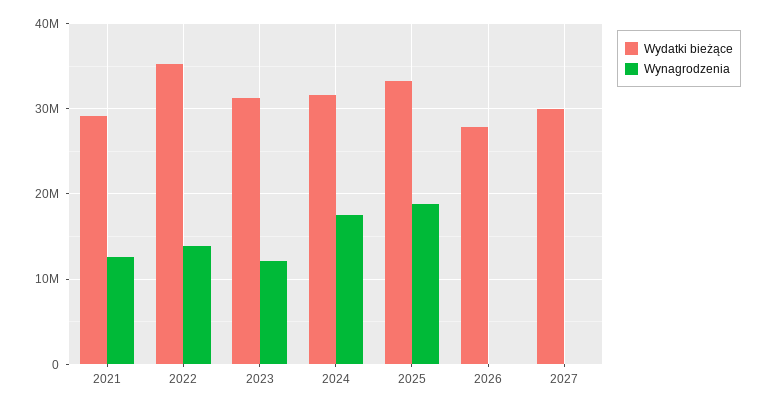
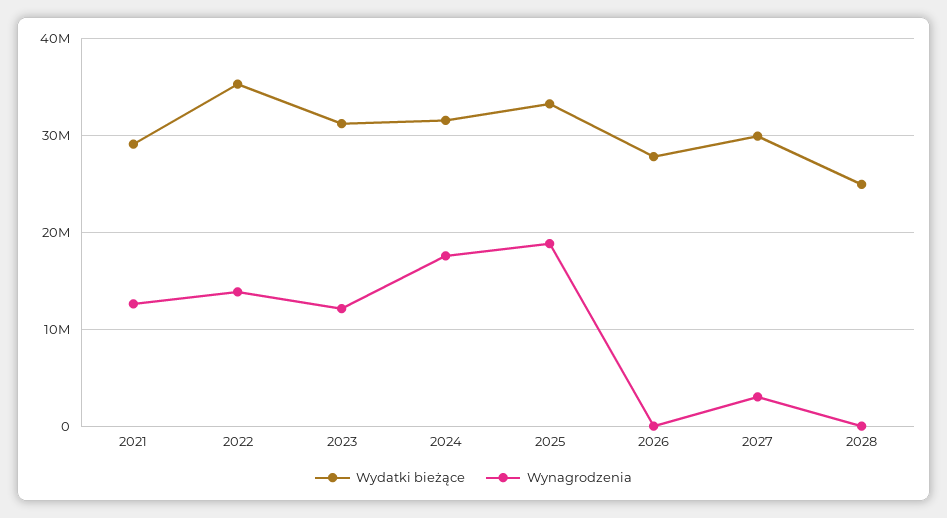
Wynagrodzenia, 2027: 0 -> 3000000
Wydatki bieżące, 2028: none -> 25000000
Wynagrodzenia, 2028: none -> 0

